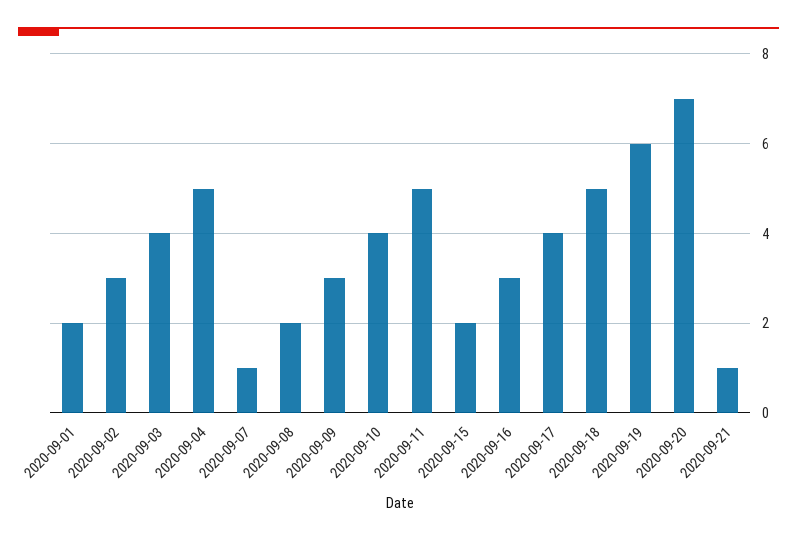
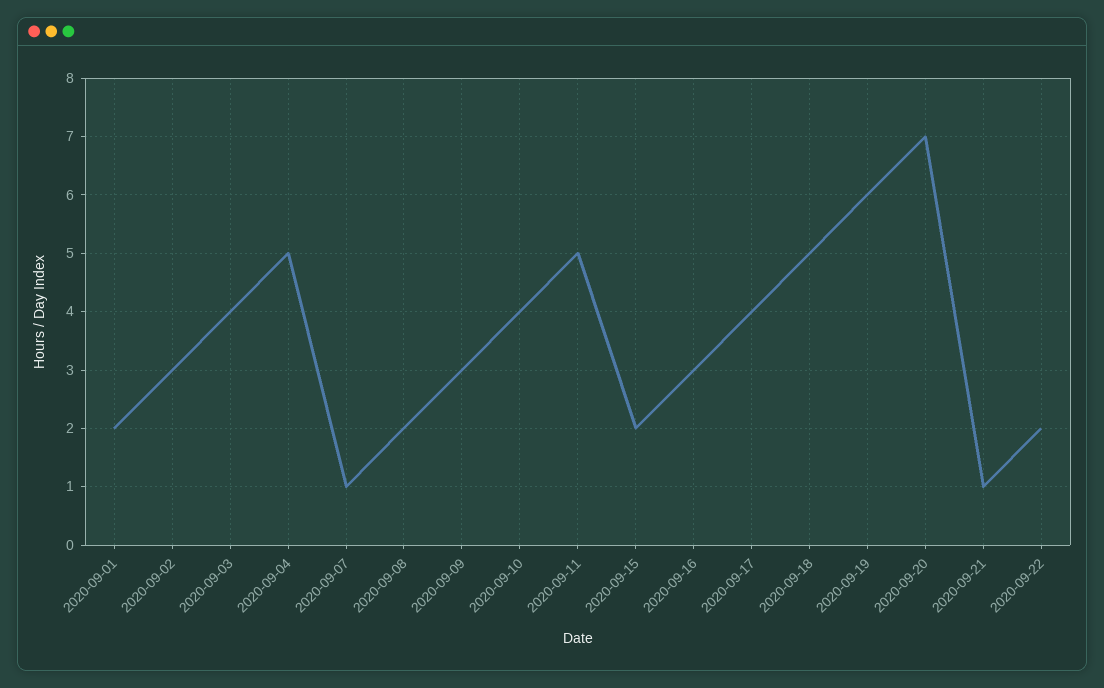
2020-09-22: none -> 2

